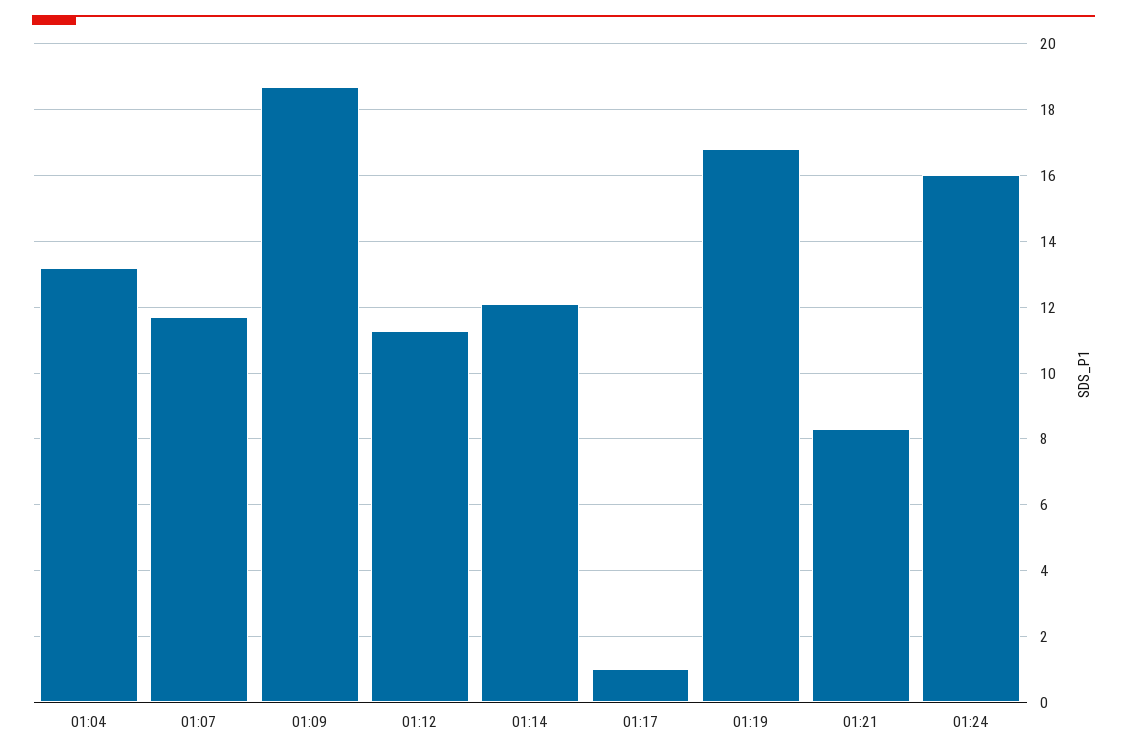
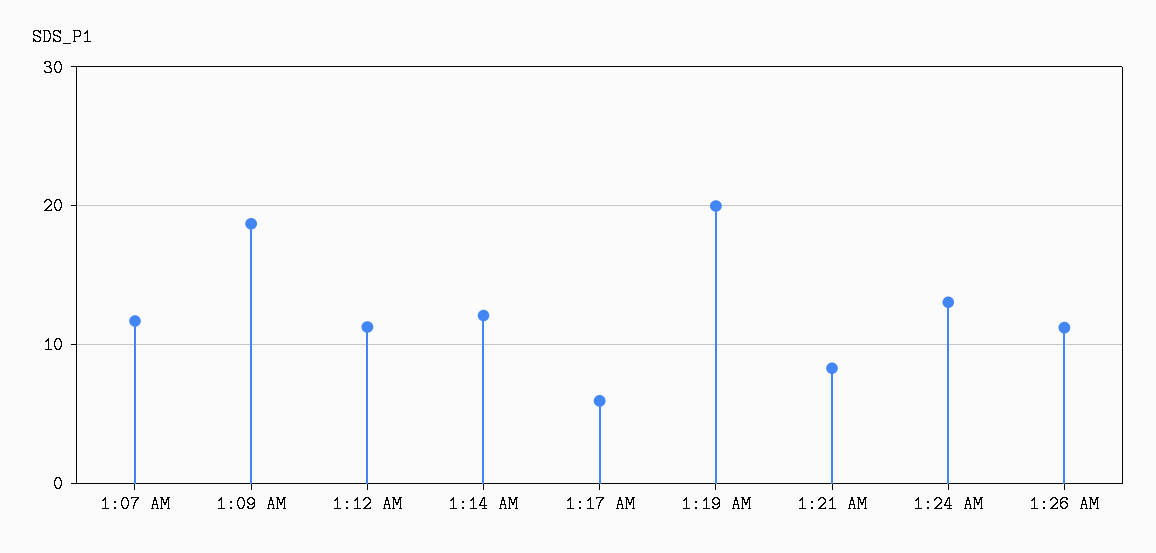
01:04: 13.2 -> none
01:17: 1 -> 6
01:19: 16.8 -> 20
01:24: 16 -> 13
1:26 AM: none -> 11

